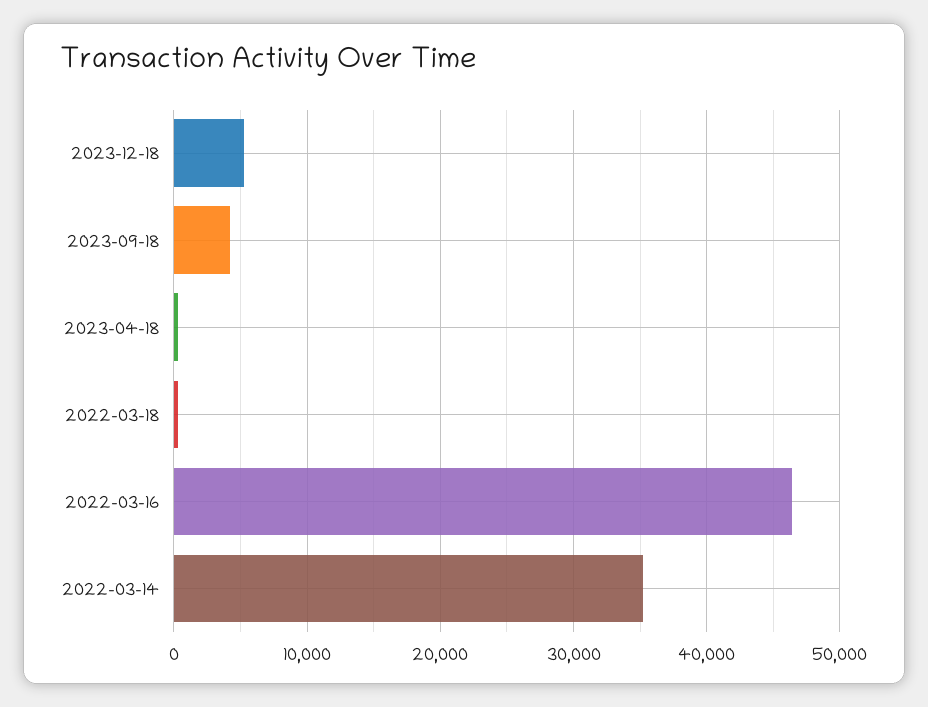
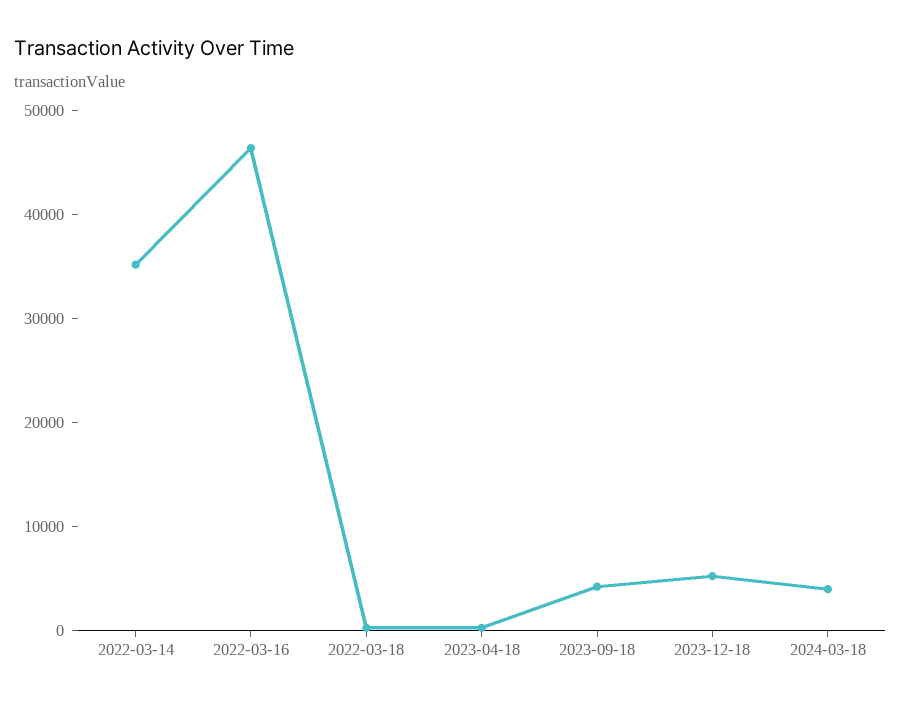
2024-03-18: none -> 4000

